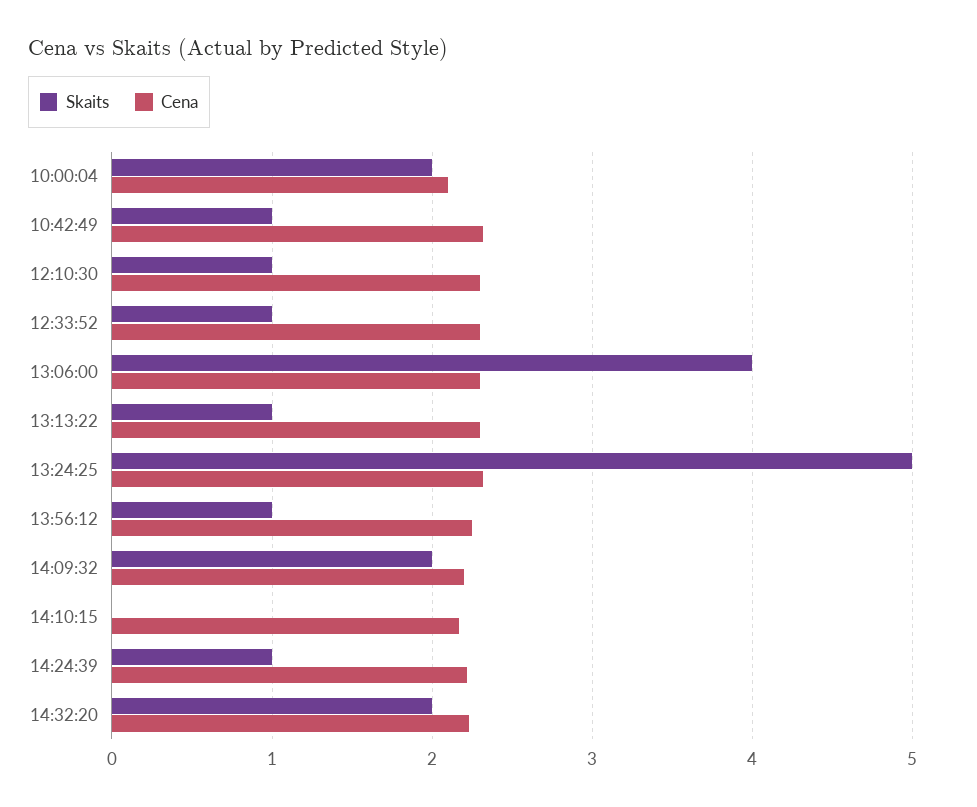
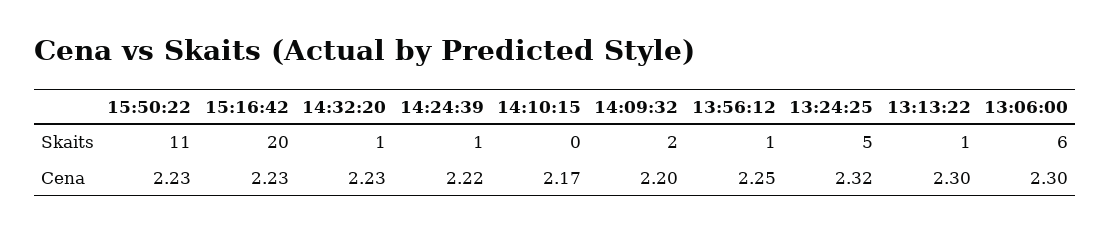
Skaits, 10:00:04: 2 -> none
Cena, 10:00:04: 2.1 -> none
Skaits, 10:42:49: 1 -> none
Cena, 10:42:49: 2.3 -> none
Skaits, 12:10:30: 1 -> none
Cena, 12:10:30: 2.3 -> none
Skaits, 12:33:52: 1 -> none
Cena, 12:33:52: 2.3 -> none
Skaits, 13:06:00: 4 -> 6
Skaits, 14:32:20: 2 -> 1
Skaits, 15:50:22: none -> 11
Skaits, 15:16:42: none -> 20
Cena, 15:50:22: none -> 2.23
Cena, 15:16:42: none -> 2.23

